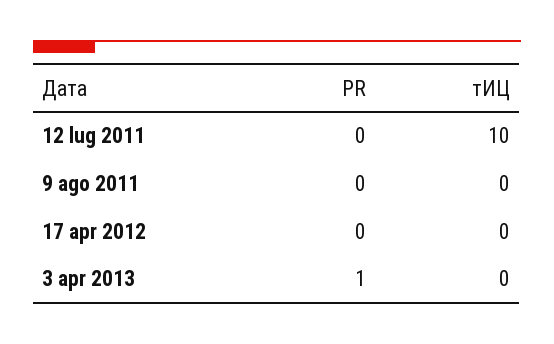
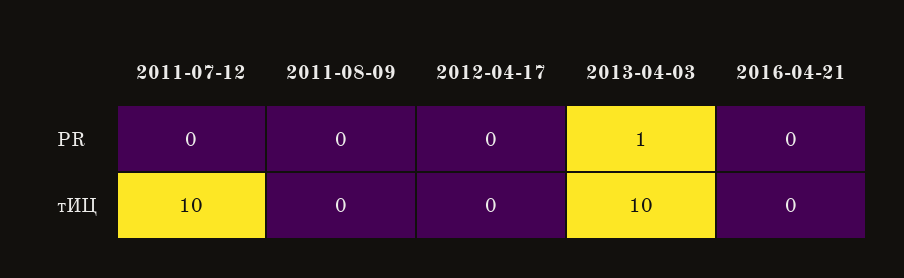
тИЦ, 3 apr 2013: 0 -> 10
PR, 2016-04-21: none -> 0
тИЦ, 2016-04-21: none -> 0

